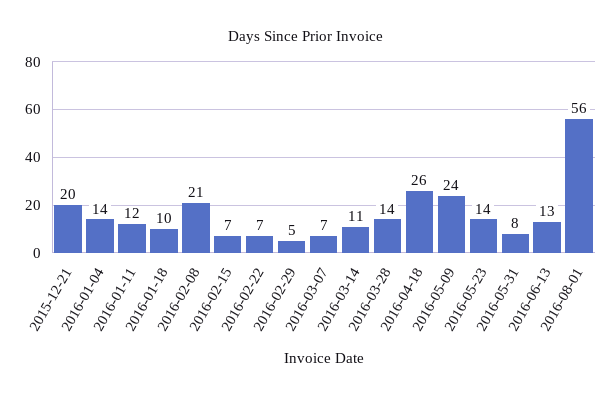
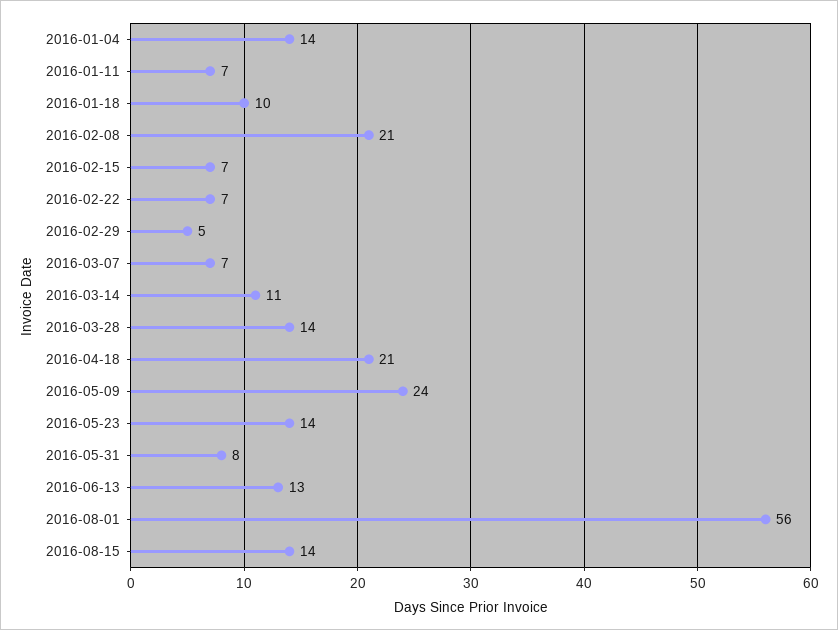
2015-12-21: 20 -> none
2016-01-11: 12 -> 7
2016-04-18: 26 -> 21
2016-08-15: none -> 14

